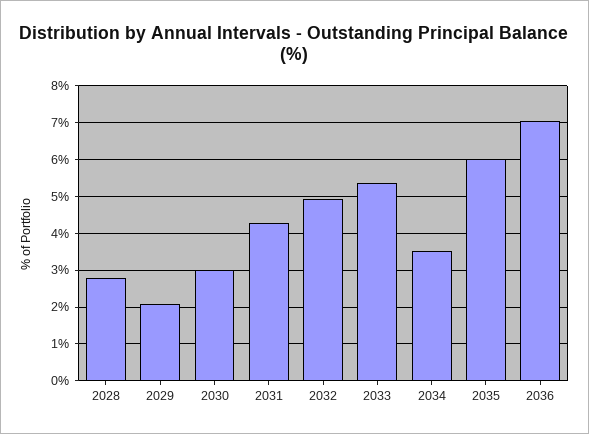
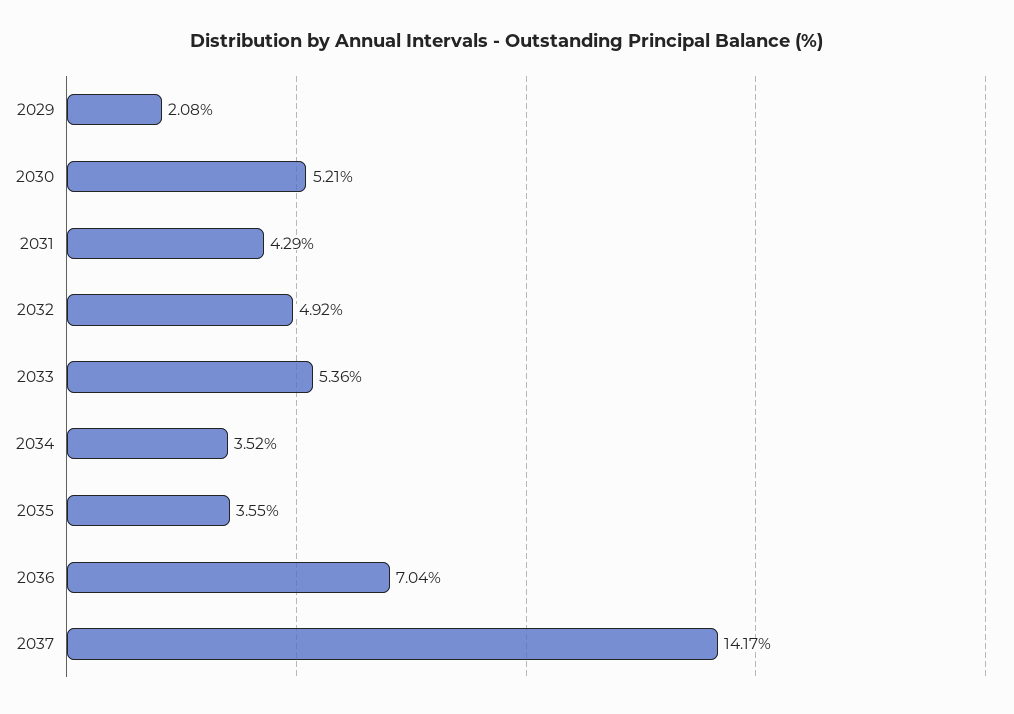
2028: 2.8 -> none
2030: 3 -> 5.21
2035: 6 -> 3.55
2037: none -> 14.17

